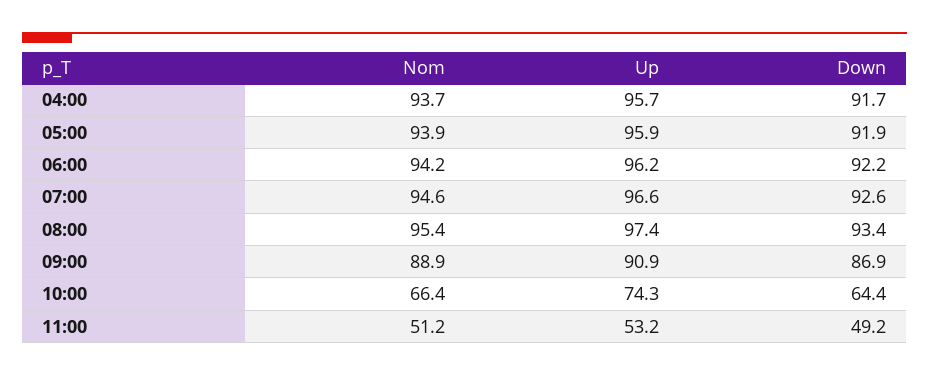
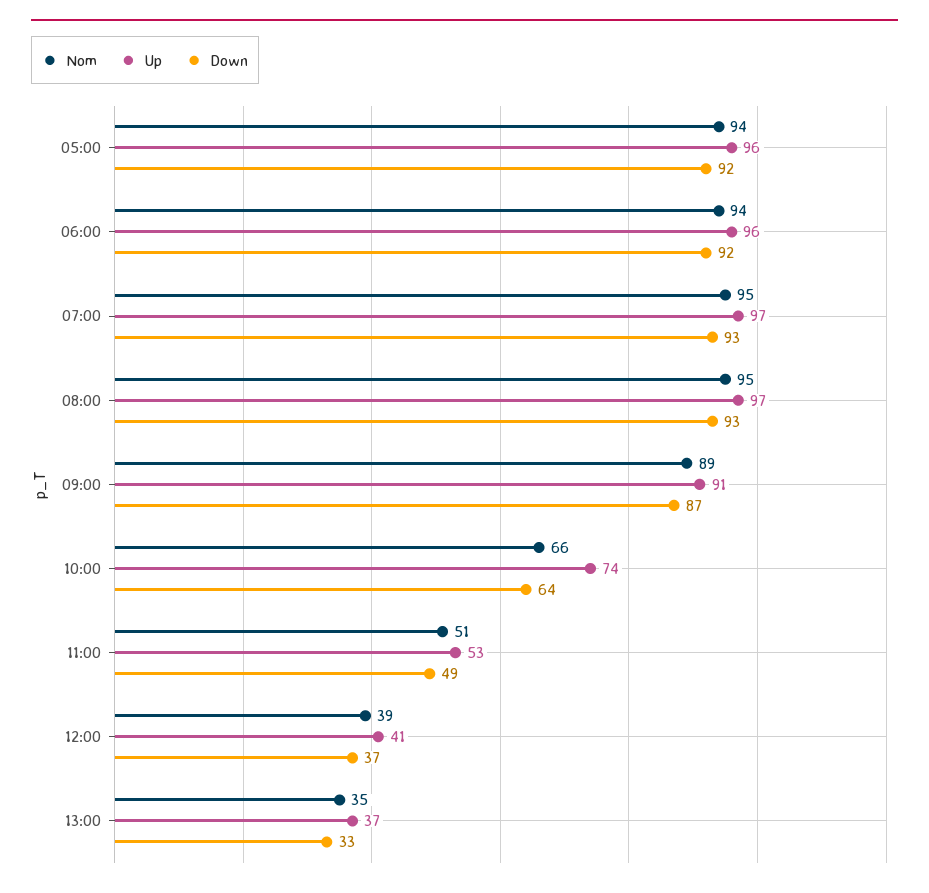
Nom, 04:00: 93.7 -> none
Up, 04:00: 95.7 -> none
Down, 04:00: 91.7 -> none
Nom, 12:00: none -> 39
Up, 12:00: none -> 41
Down, 12:00: none -> 37
Nom, 13:00: none -> 35
Up, 13:00: none -> 37
Down, 13:00: none -> 33

